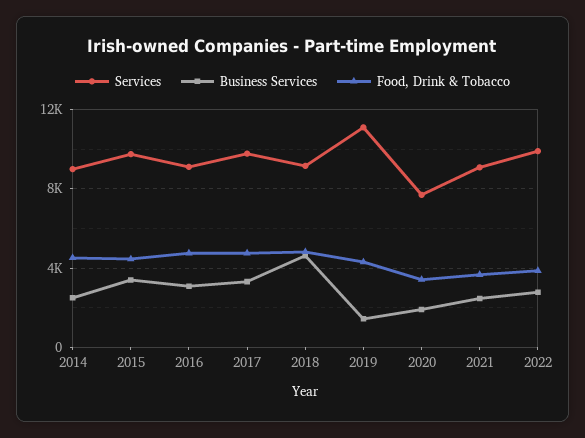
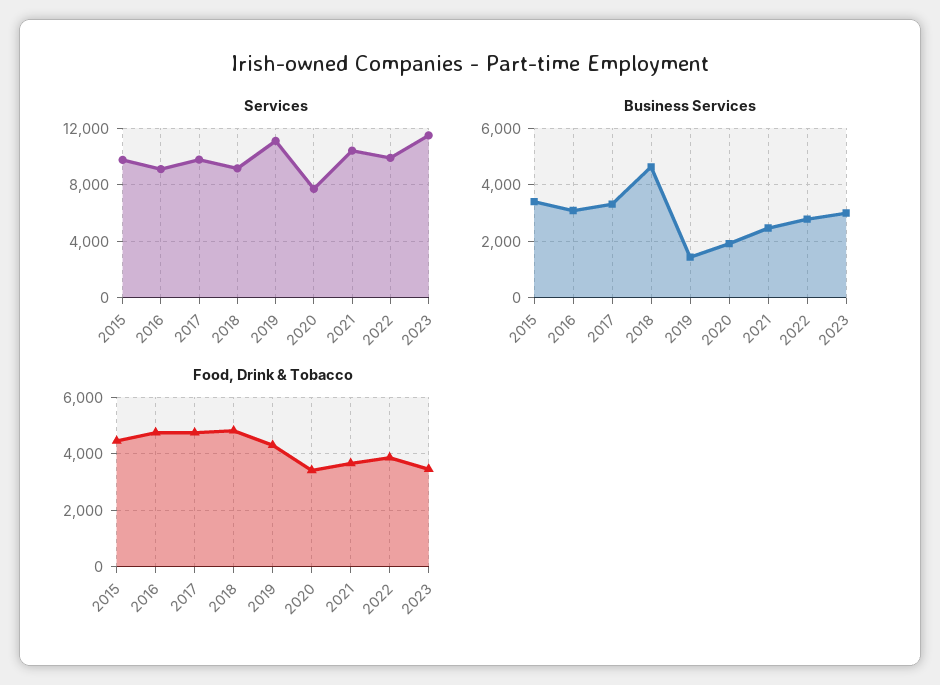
Services, 2014: 9000 -> none
Business Services, 2014: 2500 -> none
Food, Drink & Tobacco, 2014: 4500 -> none
Services, 2021: 9000 -> 10500
Services, 2023: none -> 11500
Business Services, 2023: none -> 3000
Food, Drink & Tobacco, 2023: none -> 3500

